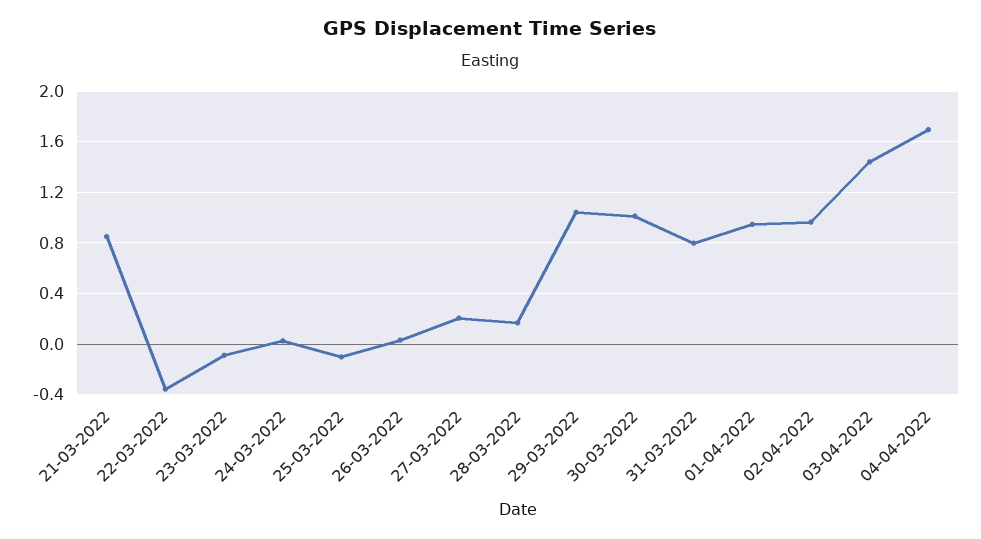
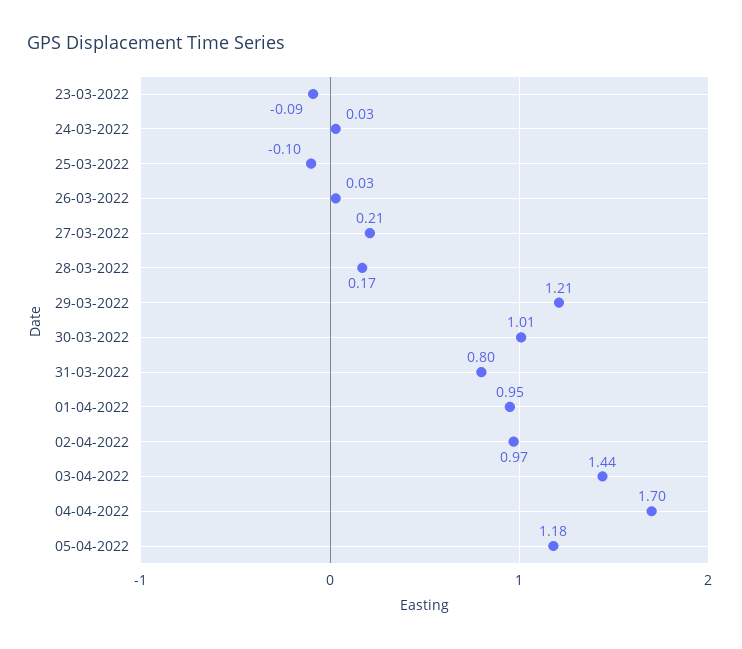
21-03-2022: 0.85 -> none
22-03-2022: -0.35 -> none
29-03-2022: 1.05 -> 1.21
05-04-2022: none -> 1.18

